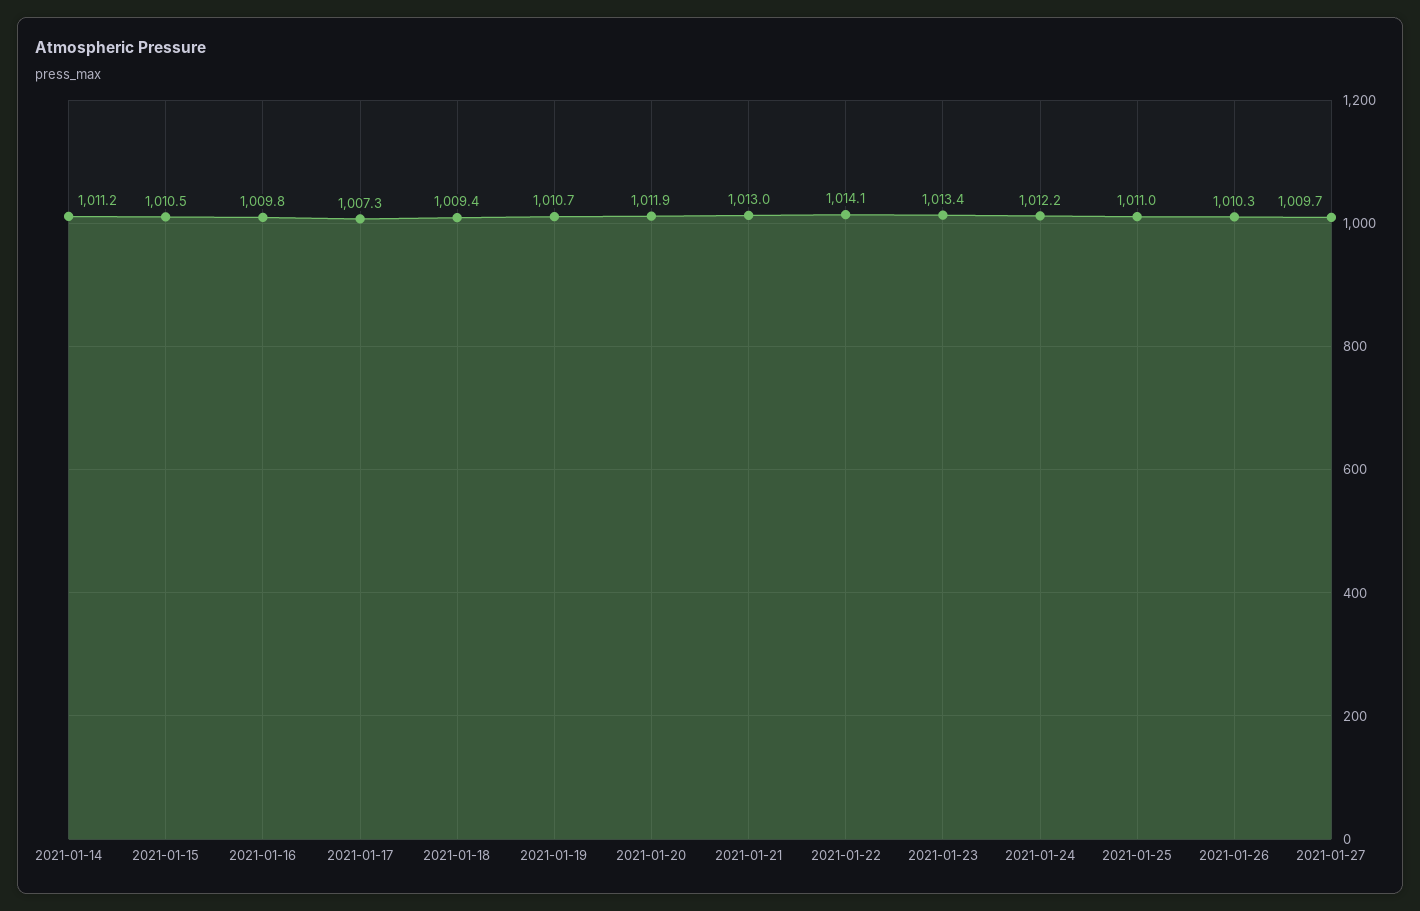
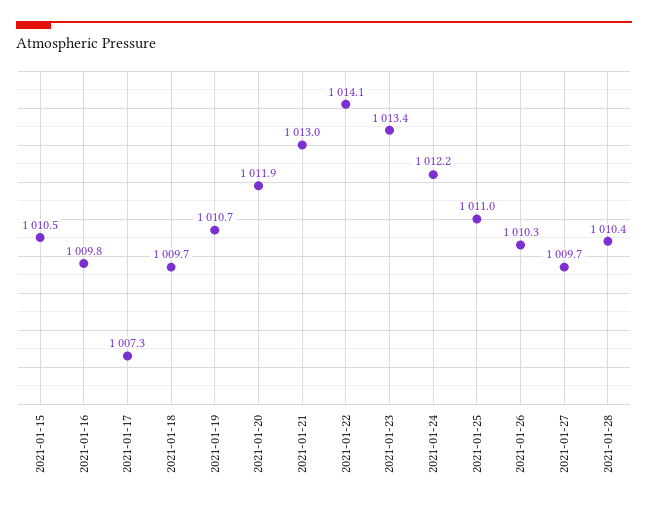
2021-01-14: 1011.2 -> none
2021-01-18: 1009.4 -> 1009.7
2021-01-28: none -> 1010.4

